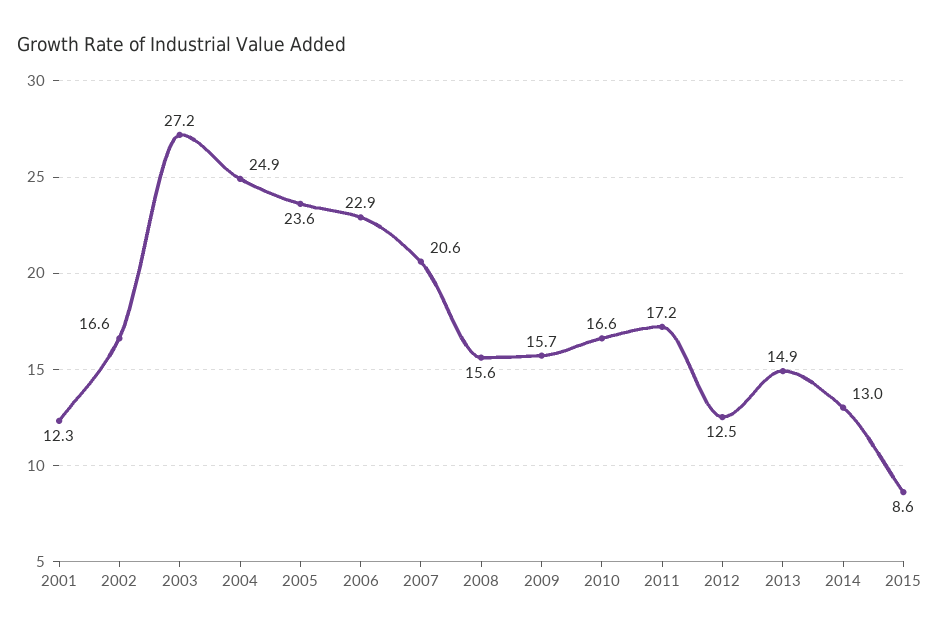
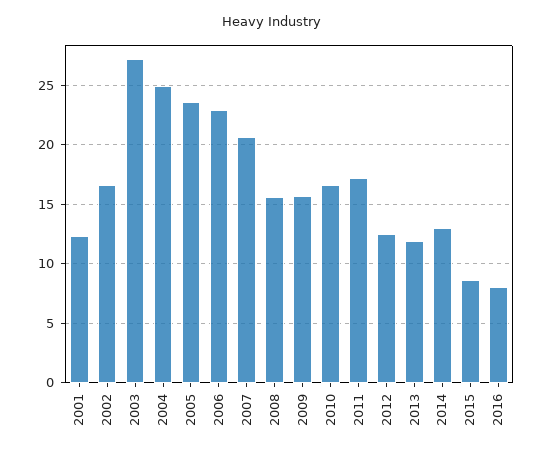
2013: 14.9 -> 12
2016: none -> 8

